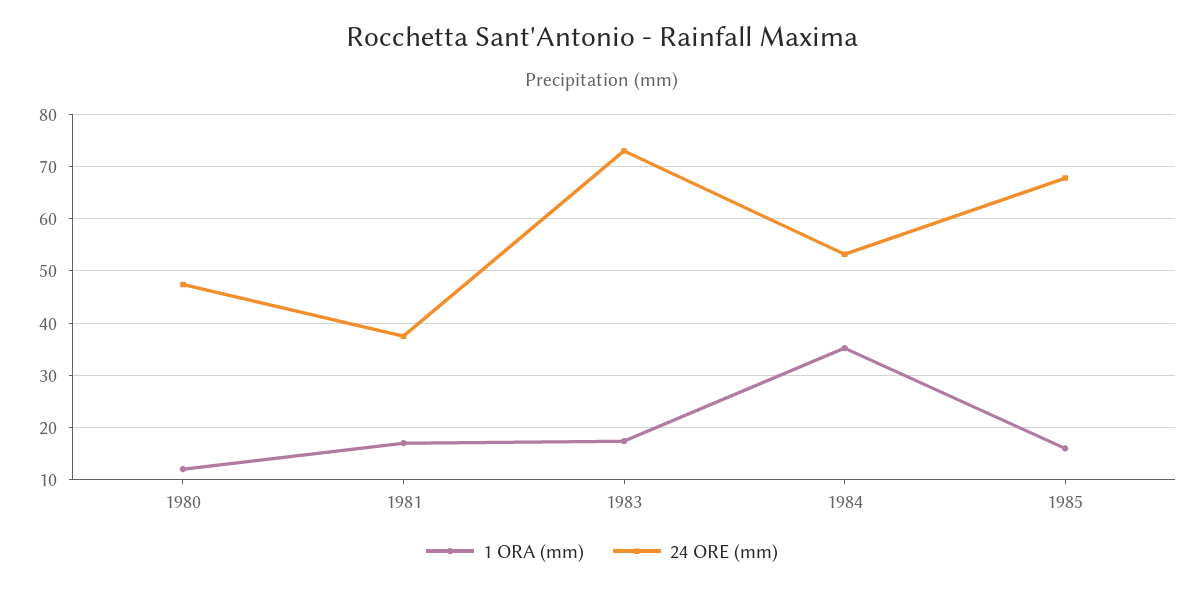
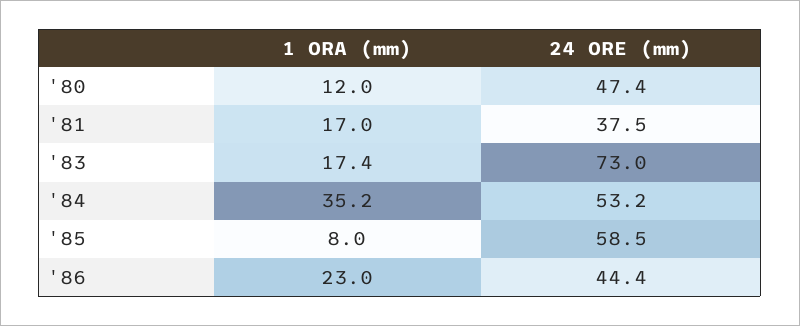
1 ORA (mm), 1985: 16 -> 8
24 ORE (mm), 1985: 68 -> 58.5
1 ORA (mm), '86: none -> 23
24 ORE (mm), '86: none -> 44.4

